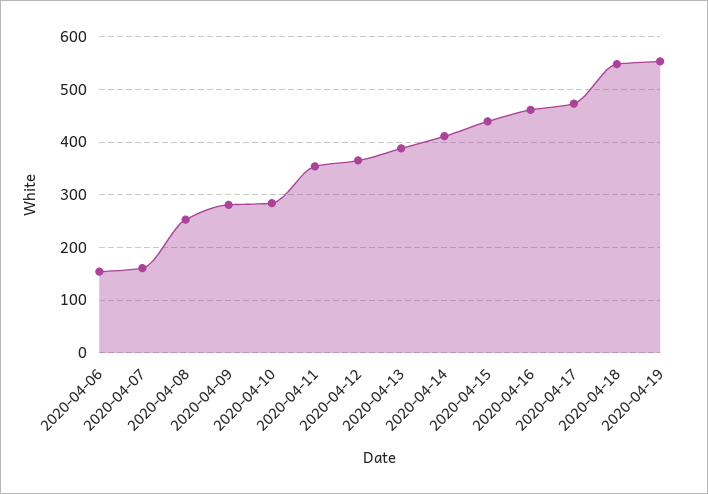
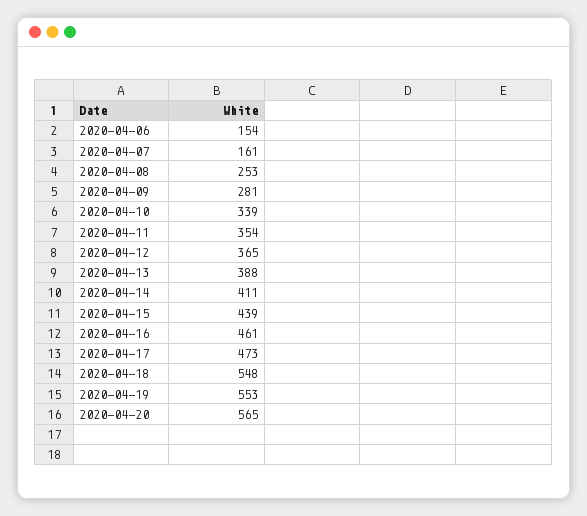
2020-04-10: 280 -> 339
2020-04-20: none -> 565

